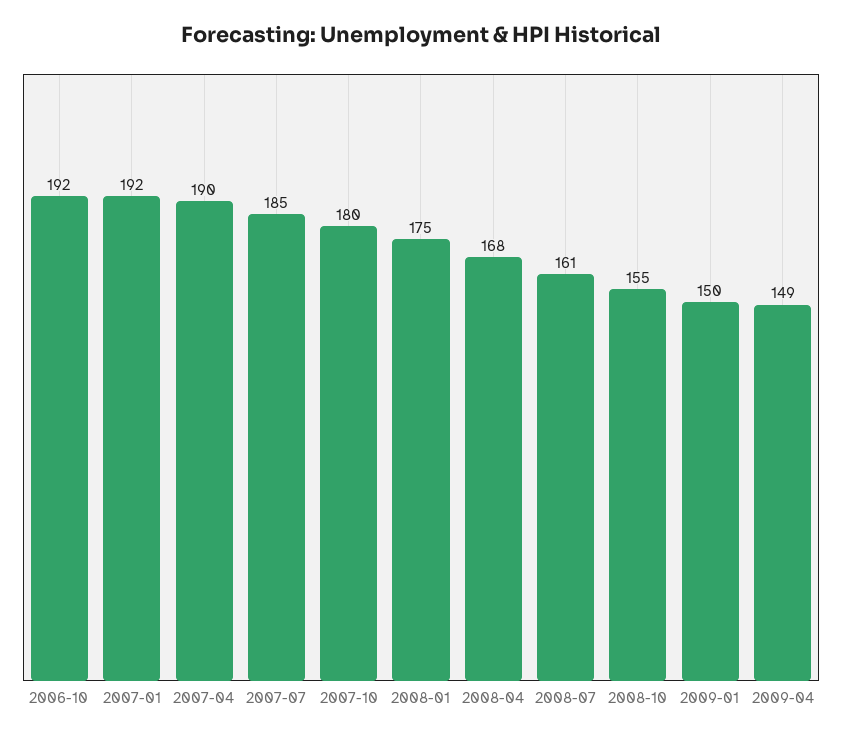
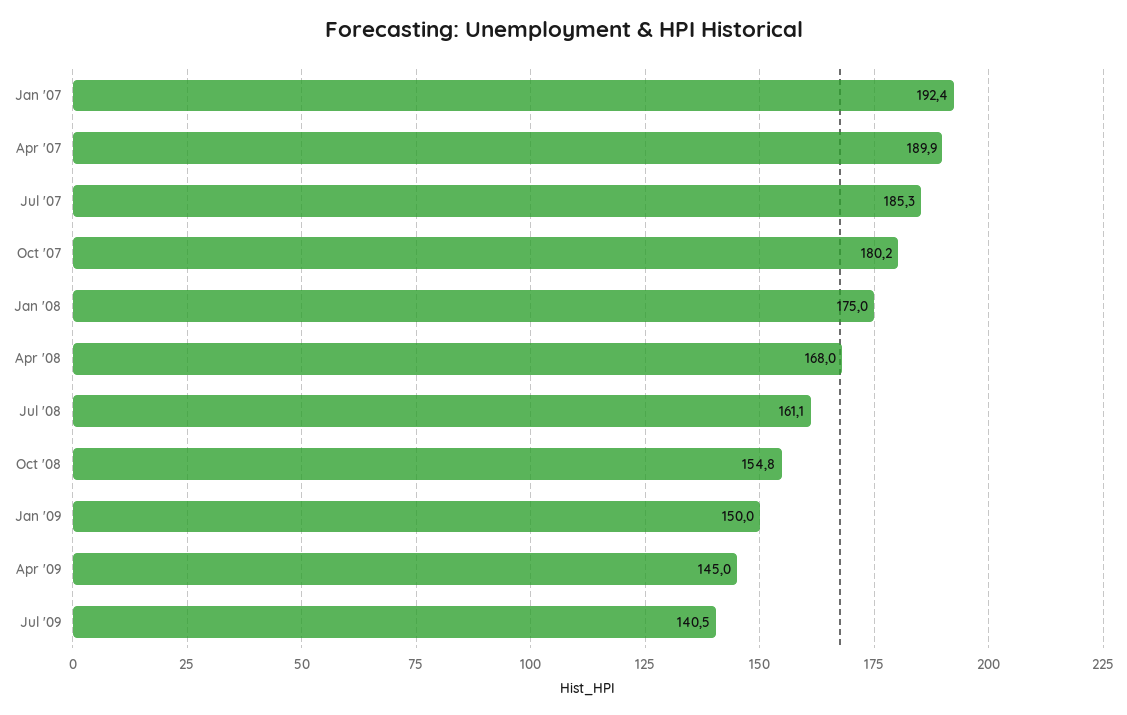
2006-10: 192 -> none
2009-04: 149 -> 145
Jul '09: none -> 140.5

